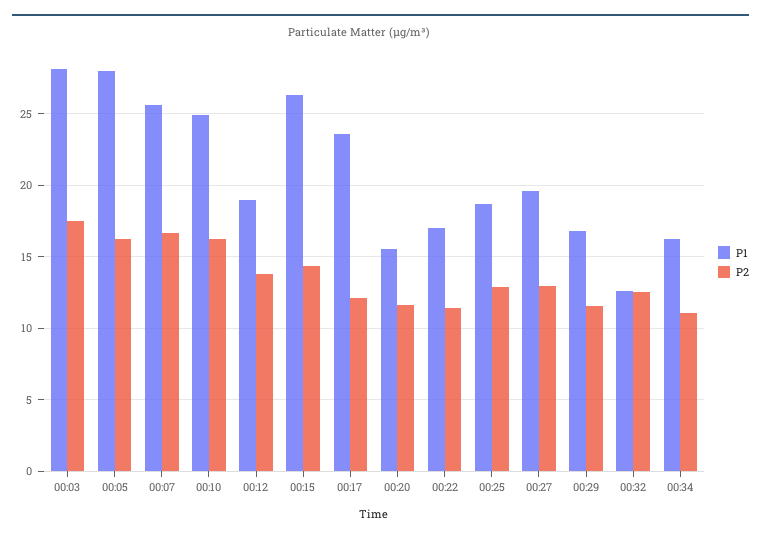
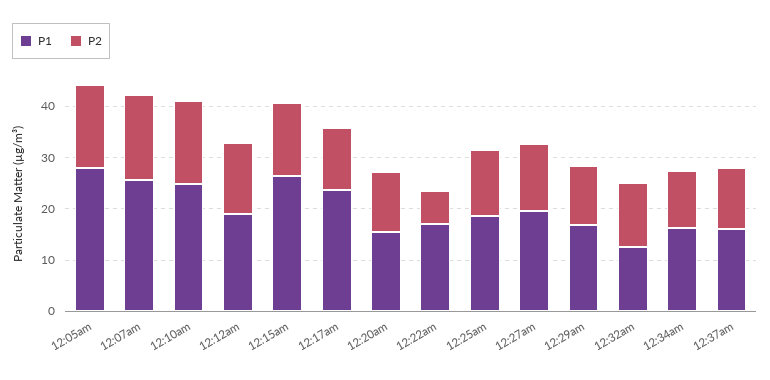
P1, 00:03: 28 -> none
P2, 00:03: 17.5 -> none
P2, 00:22: 11.5 -> 6
P1, 12:37am: none -> 16
P2, 12:37am: none -> 12

